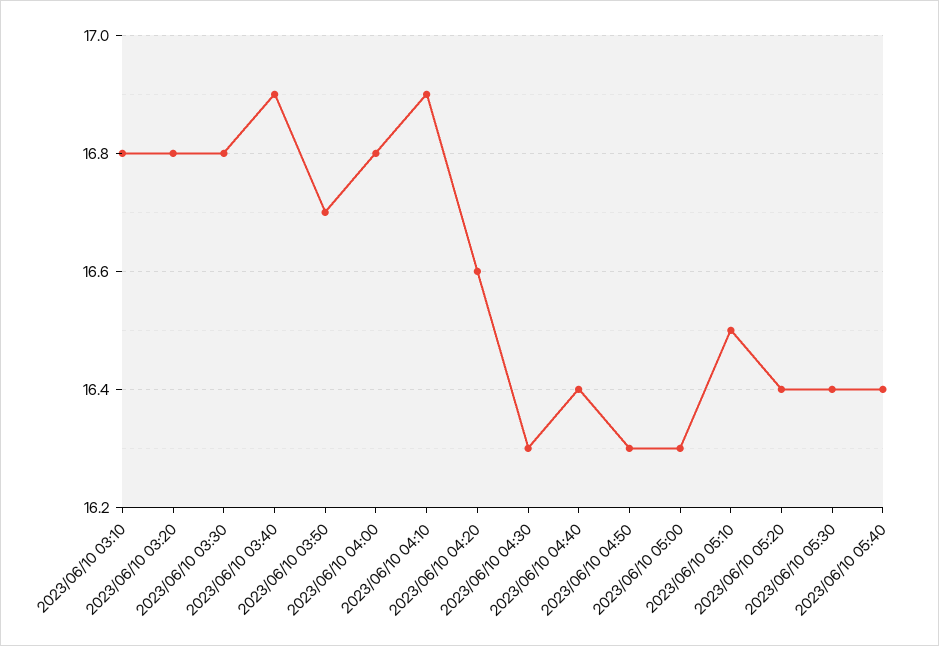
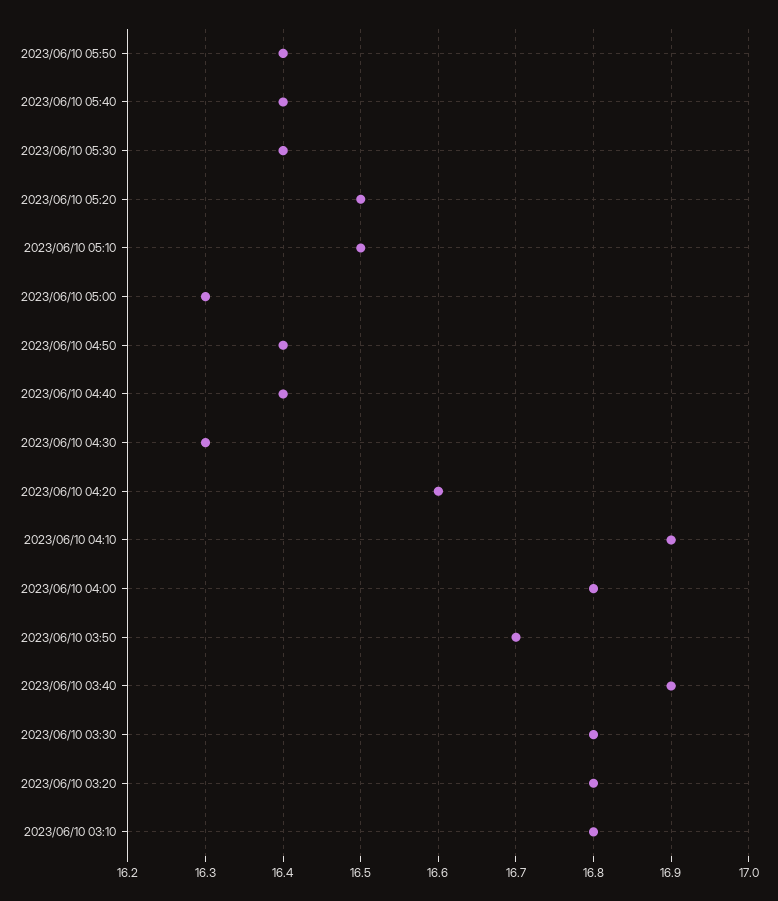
2023/06/10 04:50: 16.3 -> 16.4
2023/06/10 05:20: 16.4 -> 16.5
2023/06/10 05:50: none -> 16.4

